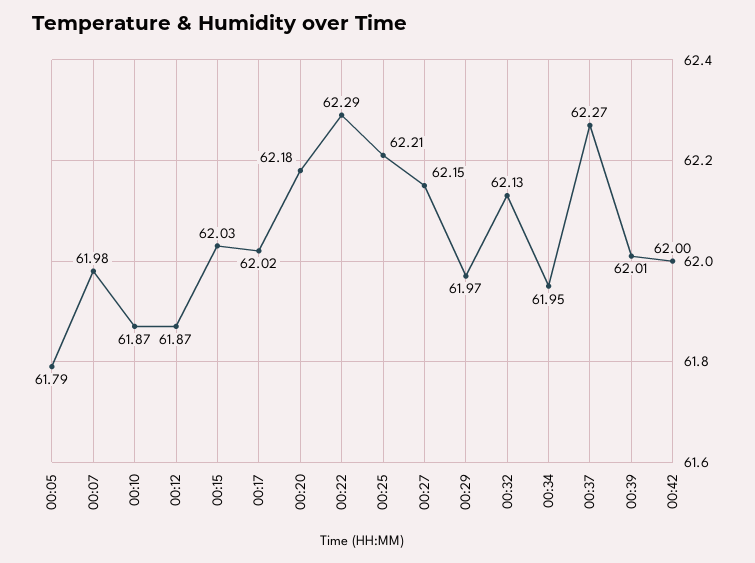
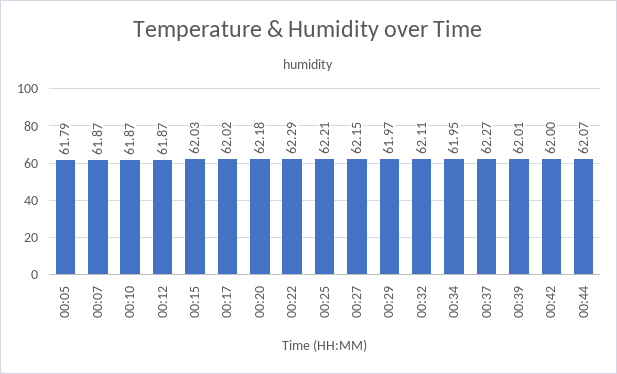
00:07: 61.98 -> 61.87
00:32: 62.13 -> 62.11
00:44: none -> 62.07

